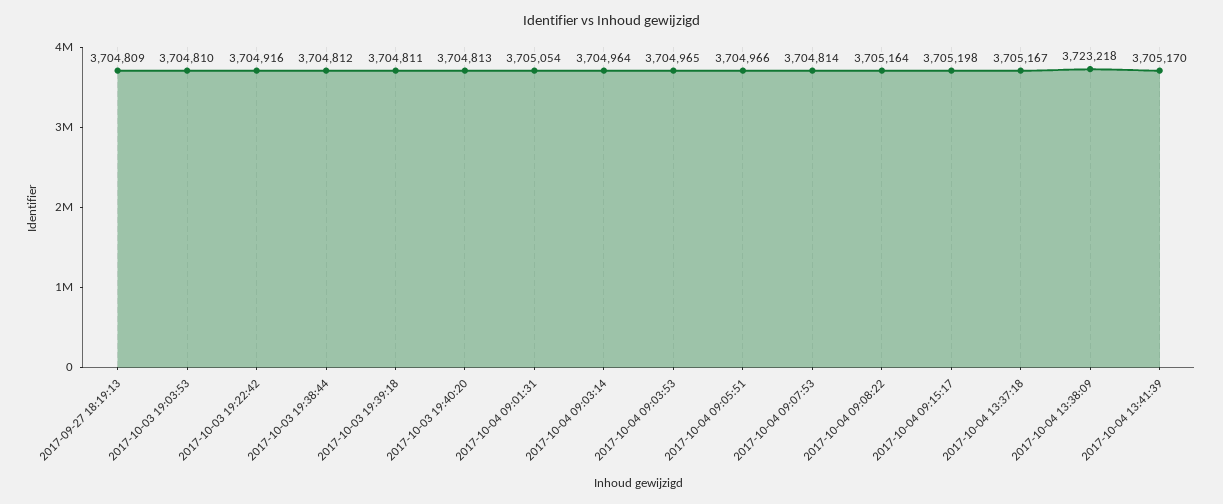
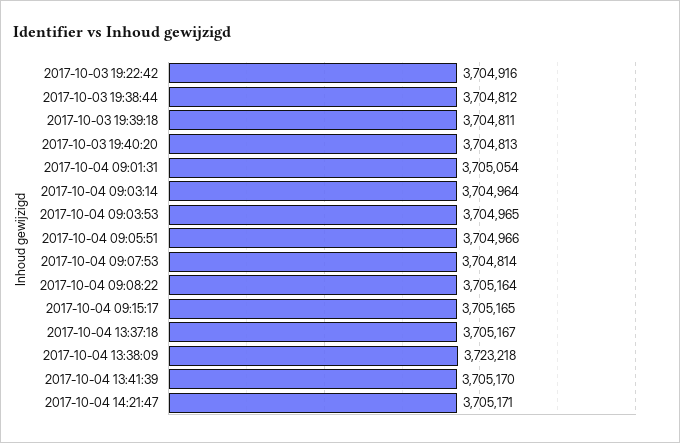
2017-09-27 18:19:13: 3704809 -> none
2017-10-03 19:03:53: 3704810 -> none
2017-10-04 09:15:17: 3705198 -> 3705165
2017-10-04 14:21:47: none -> 3705171

